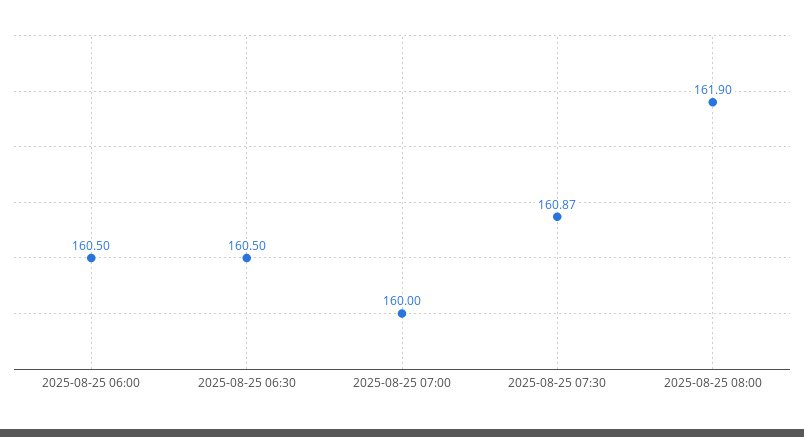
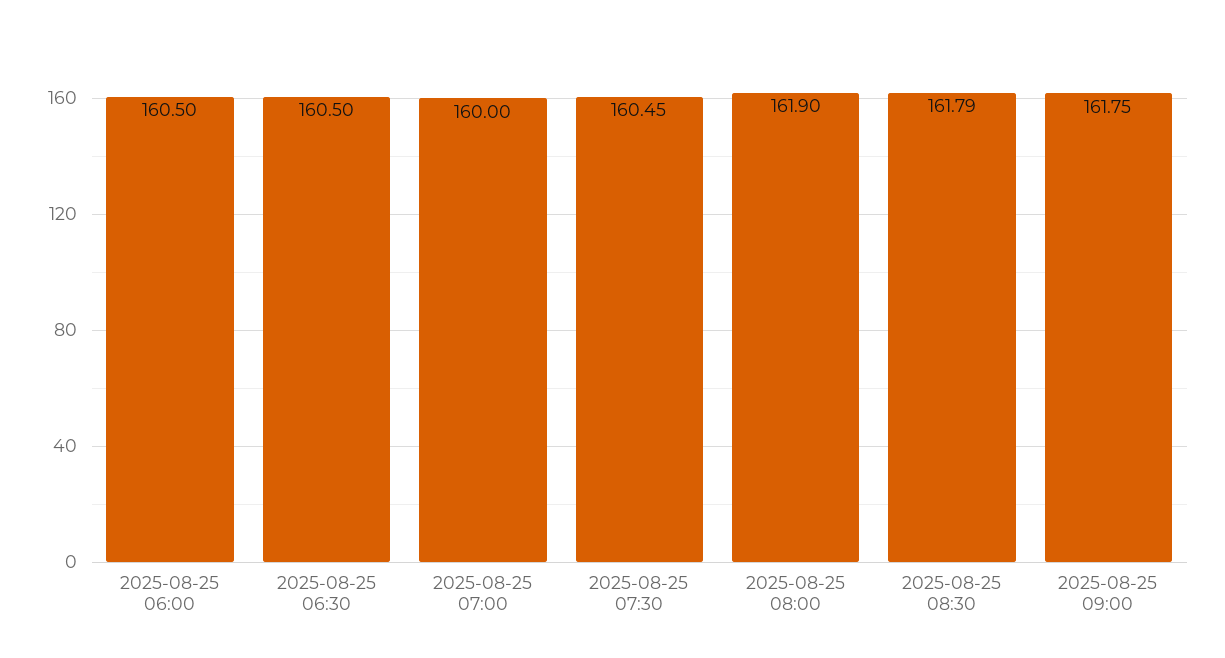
2025-08-25 07:30: 160.87 -> 160.45
2025-08-25 08:30: none -> 161.79
2025-08-25 09:00: none -> 161.75

